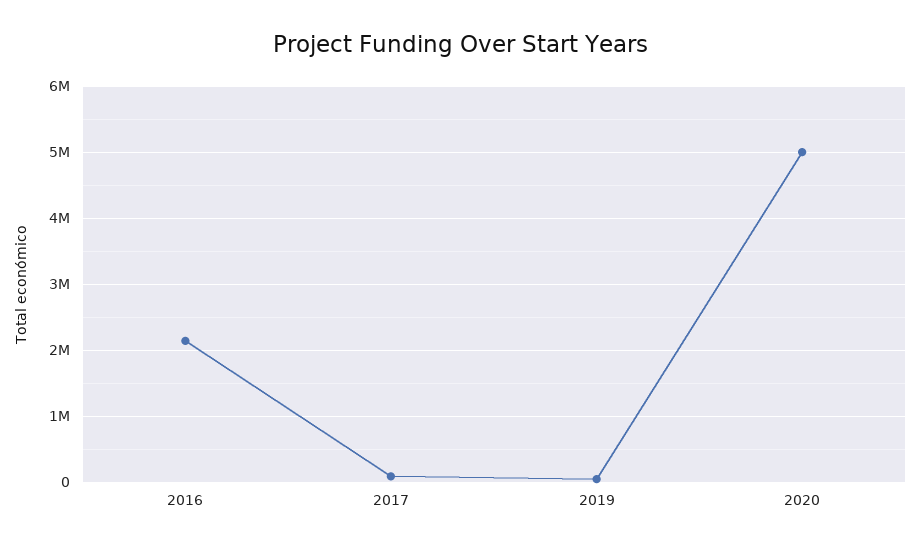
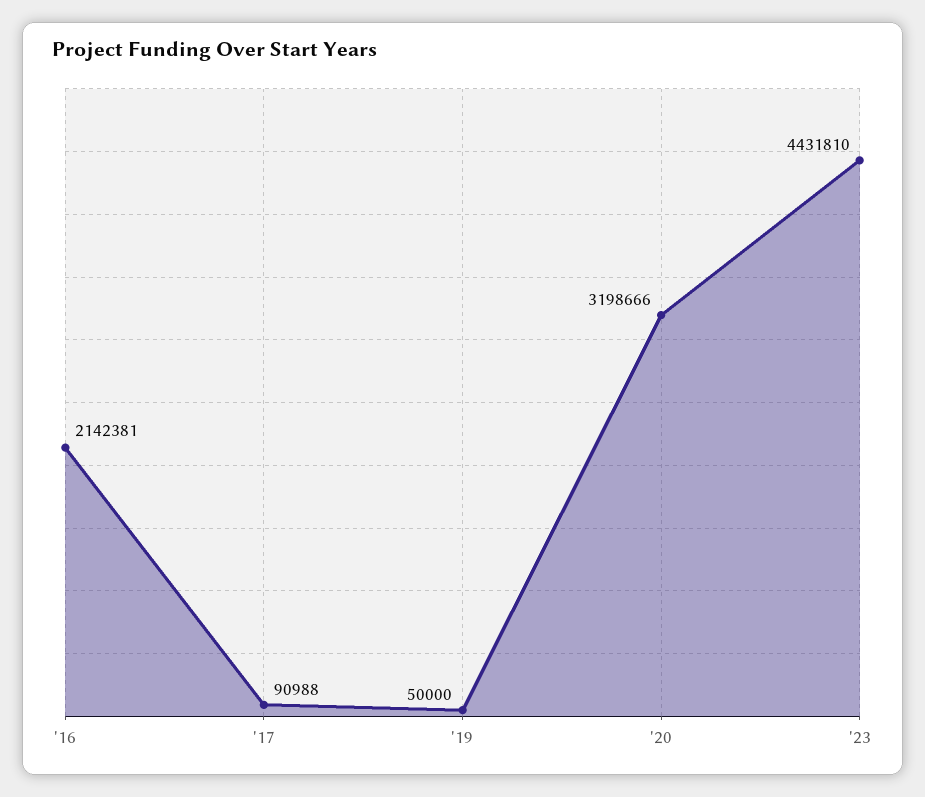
2020: 5000000 -> 3198666
'23: none -> 4431810

